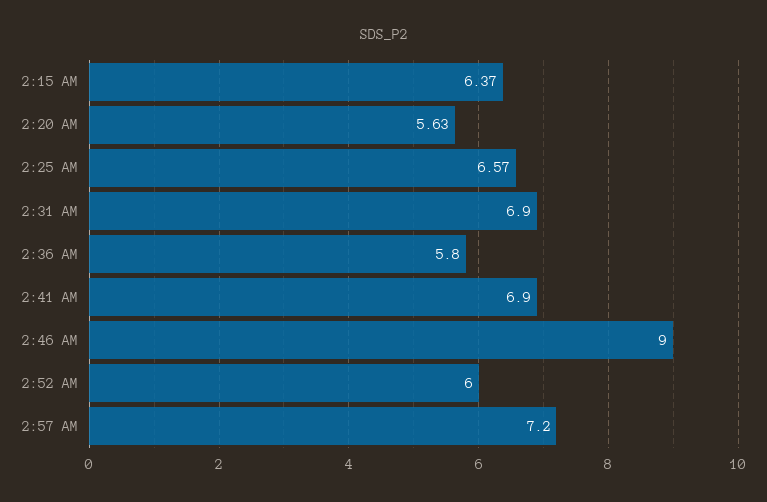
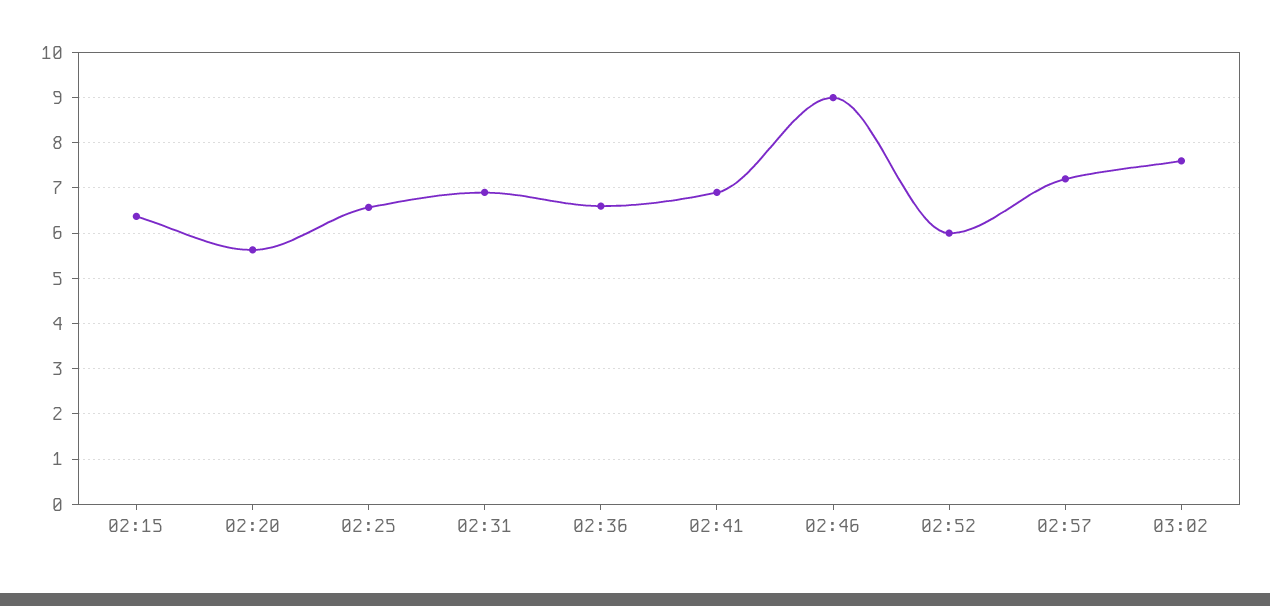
2:36 AM: 5.8 -> 6.6
03:02: none -> 7.6

